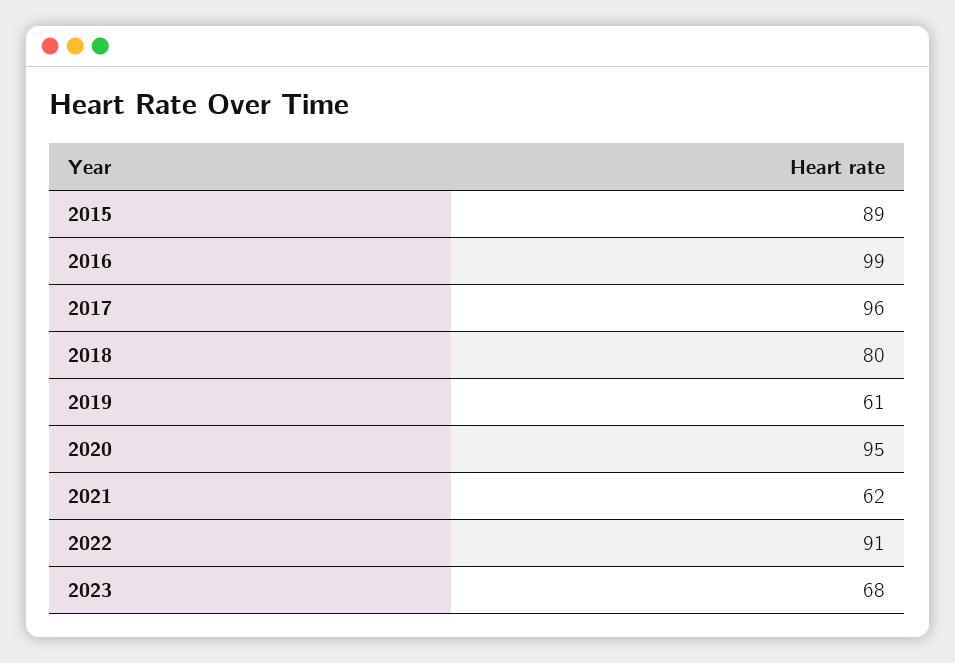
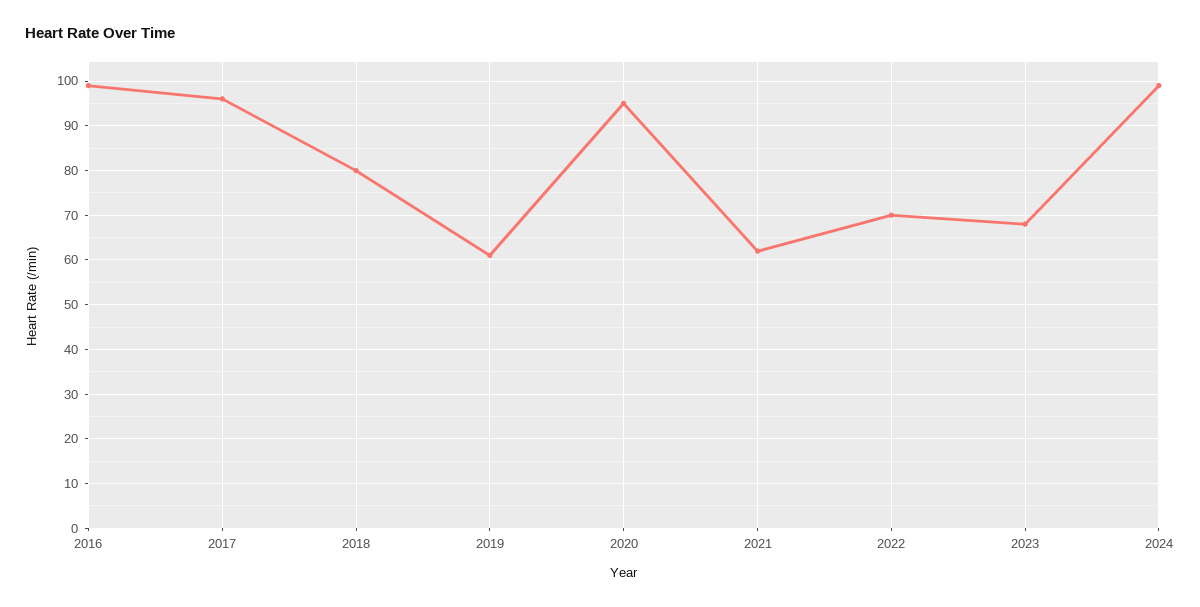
2015: 89 -> none
2022: 91 -> 70
2024: none -> 100

